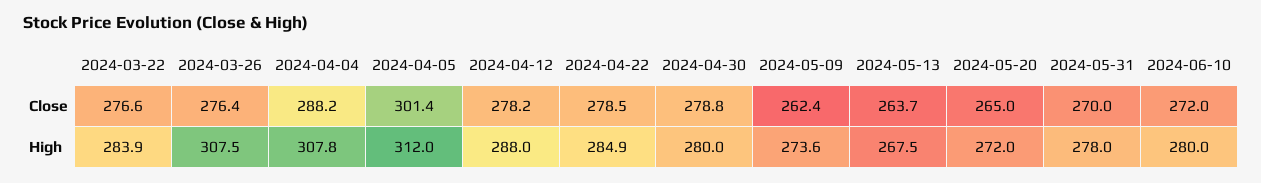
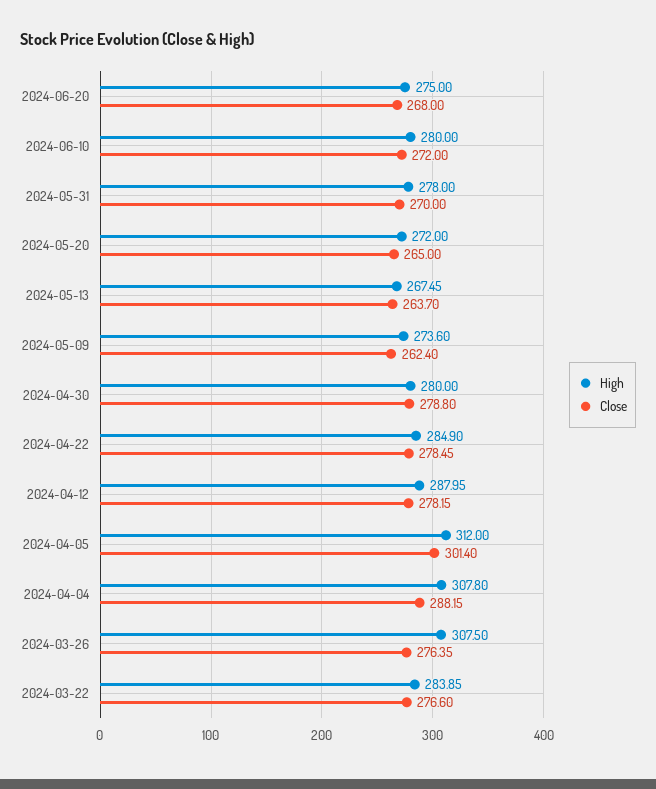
High, 2024-06-20: none -> 275
Close, 2024-06-20: none -> 268

